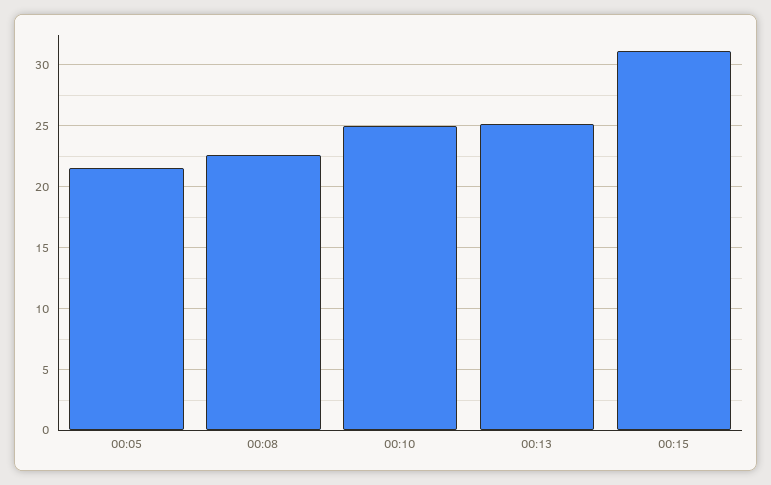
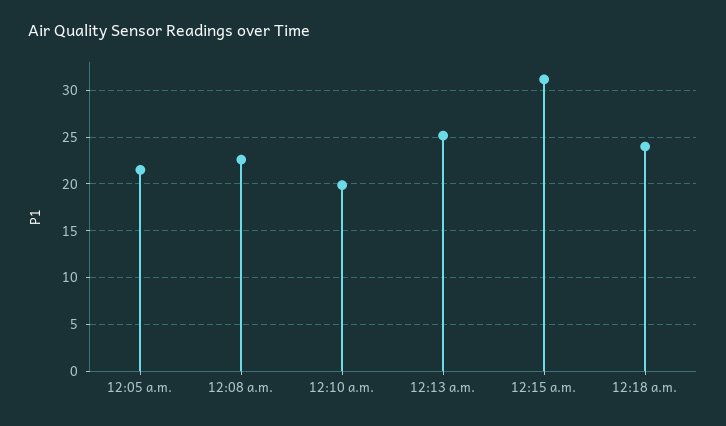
00:10: 25 -> 20
12:18 a.m.: none -> 24

